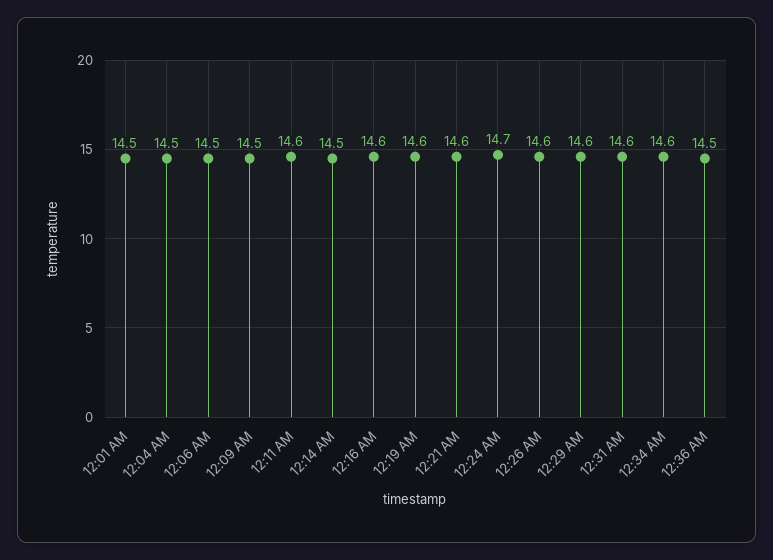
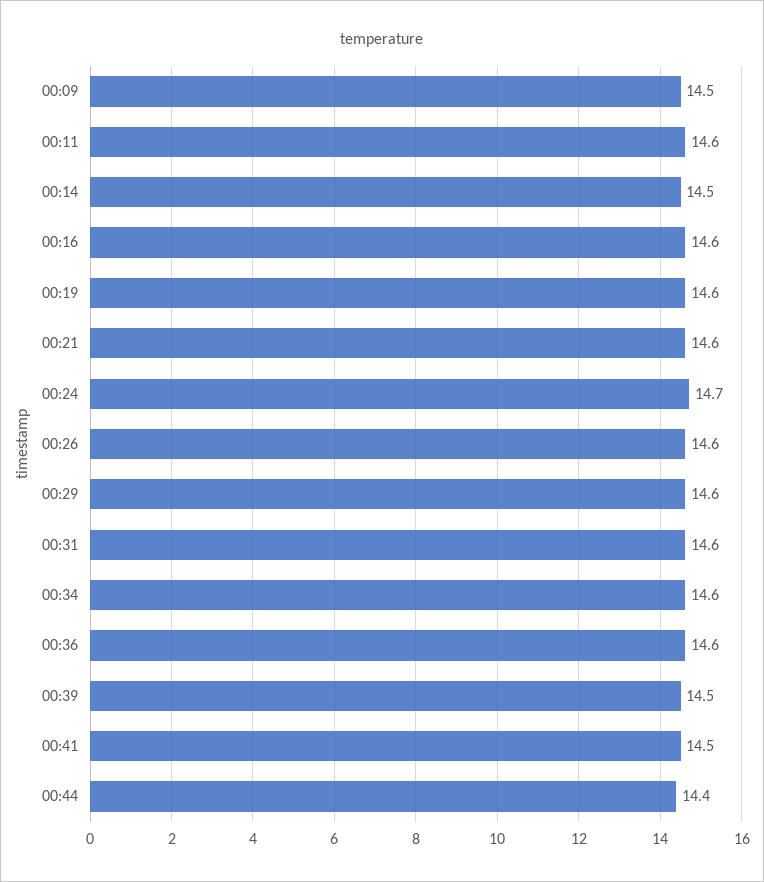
12:01 AM: 14.5 -> none
12:04 AM: 14.5 -> none
12:06 AM: 14.5 -> none
12:36 AM: 14.5 -> 14.6
00:39: none -> 14.5
00:41: none -> 14.5
00:44: none -> 14.4

